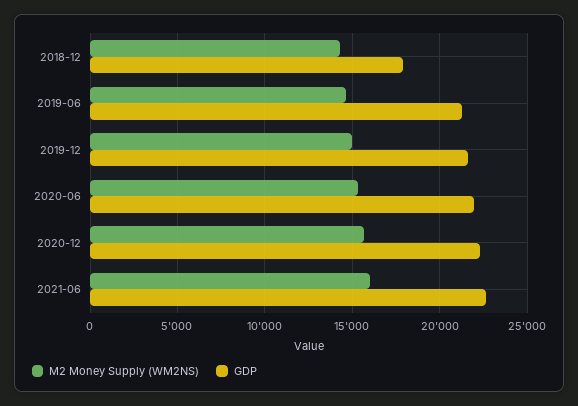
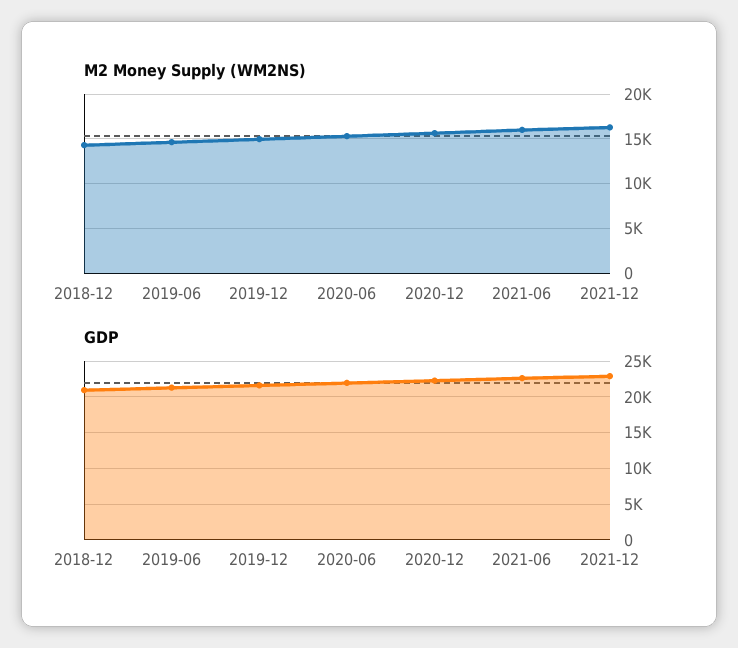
GDP, 2018-12: 18000 -> 21000
M2 Money Supply (WM2NS), 2021-12: none -> 16000
GDP, 2021-12: none -> 23000

